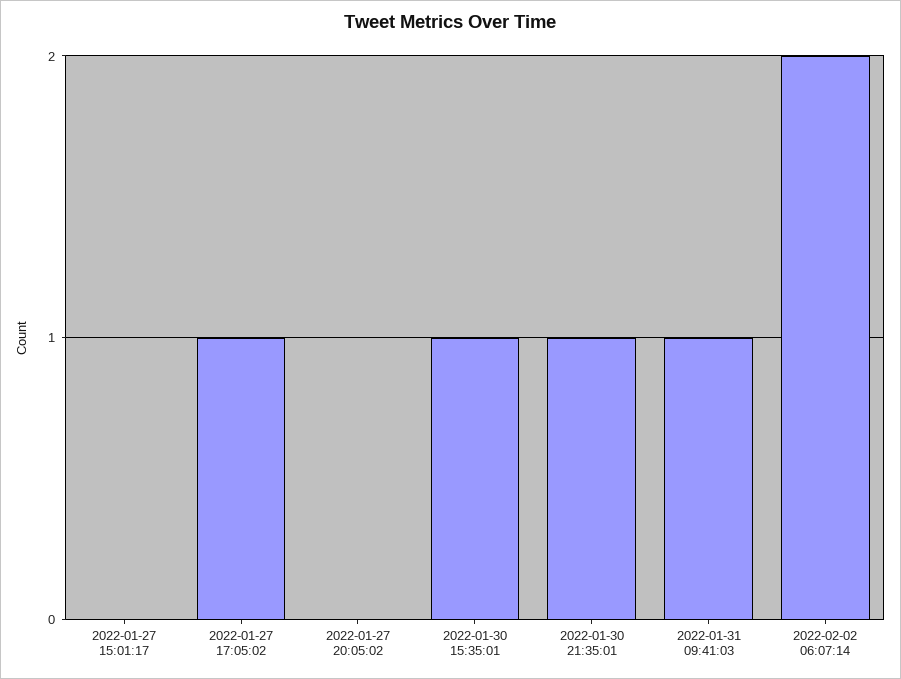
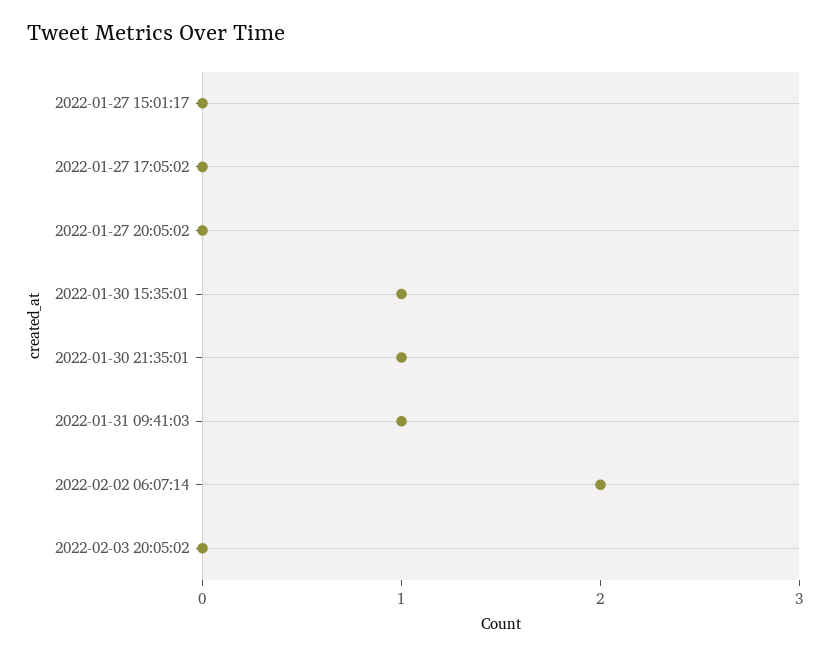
2022-01-27 17:05:02: 1 -> 0
2022-02-03 20:05:02: none -> 0

